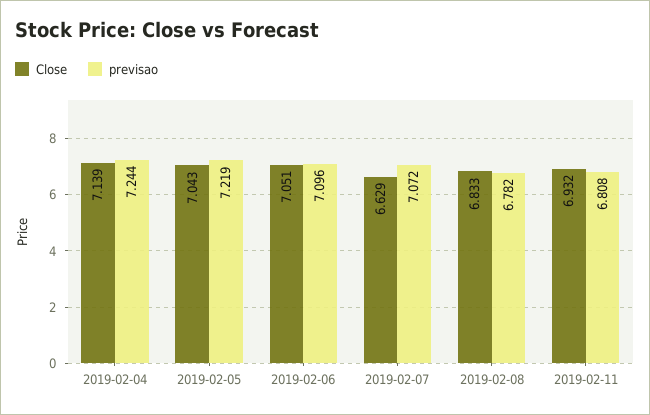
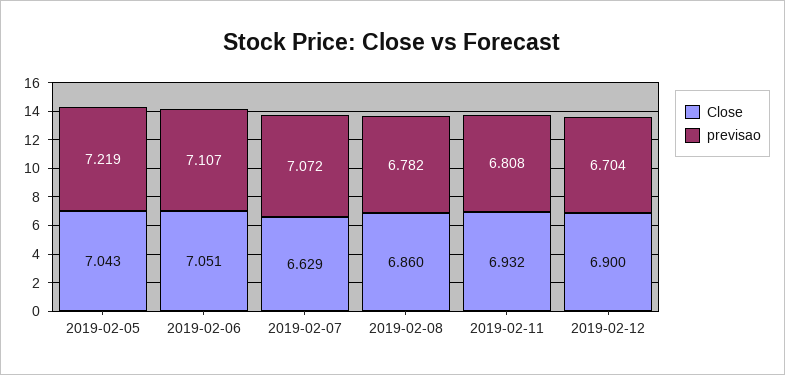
Close, 2019-02-04: 7.139 -> none
previsao, 2019-02-04: 7.244 -> none
previsao, 2019-02-06: 7.096 -> 7.107
Close, 2019-02-08: 6.833 -> 6.86
Close, 2019-02-12: none -> 6.9
previsao, 2019-02-12: none -> 6.704

